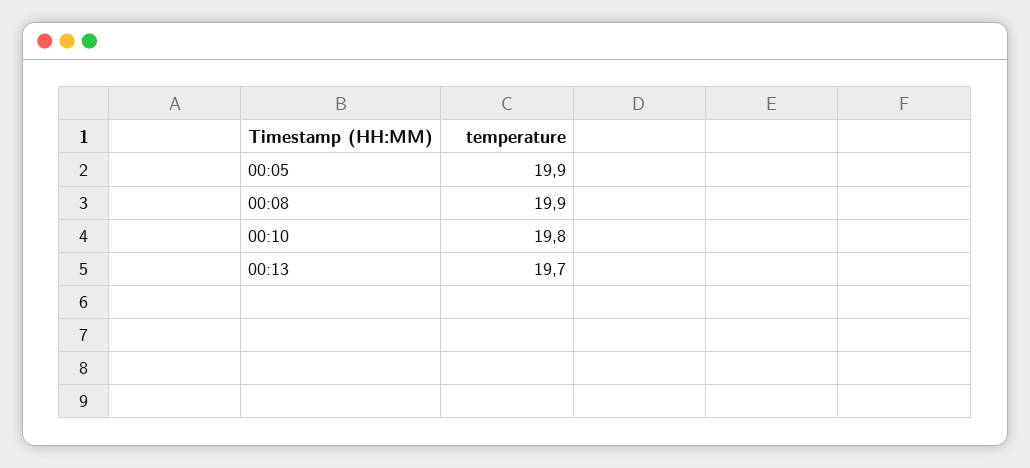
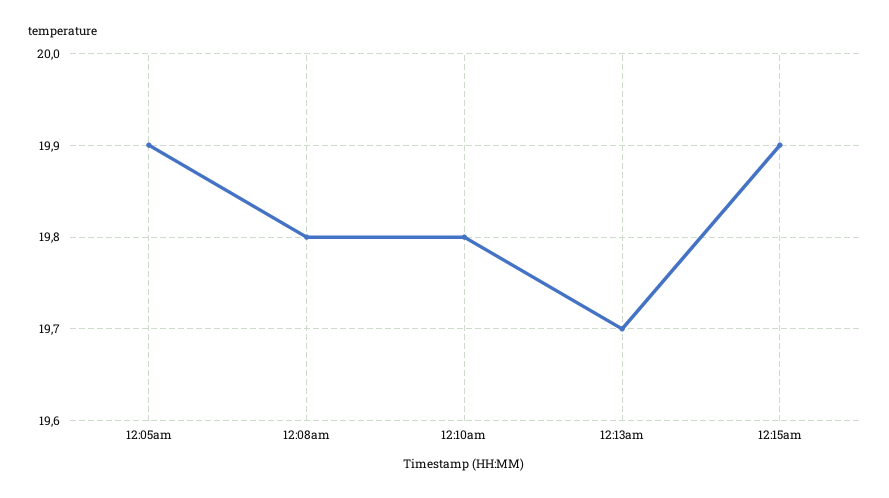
00:08: 19.9 -> 19.8
12:15am: none -> 19.9

